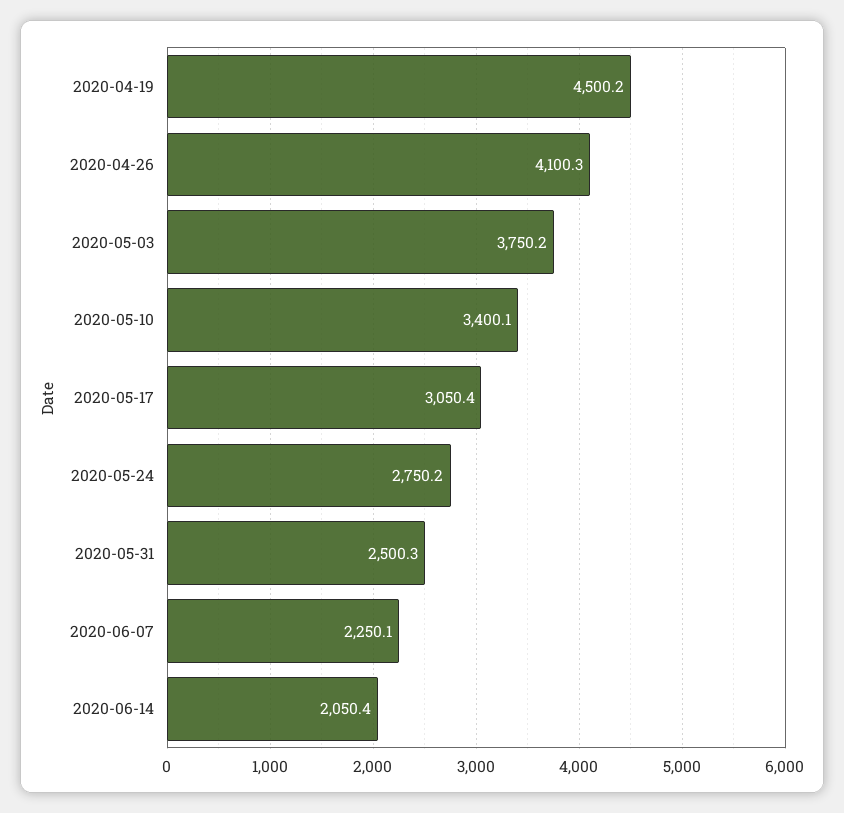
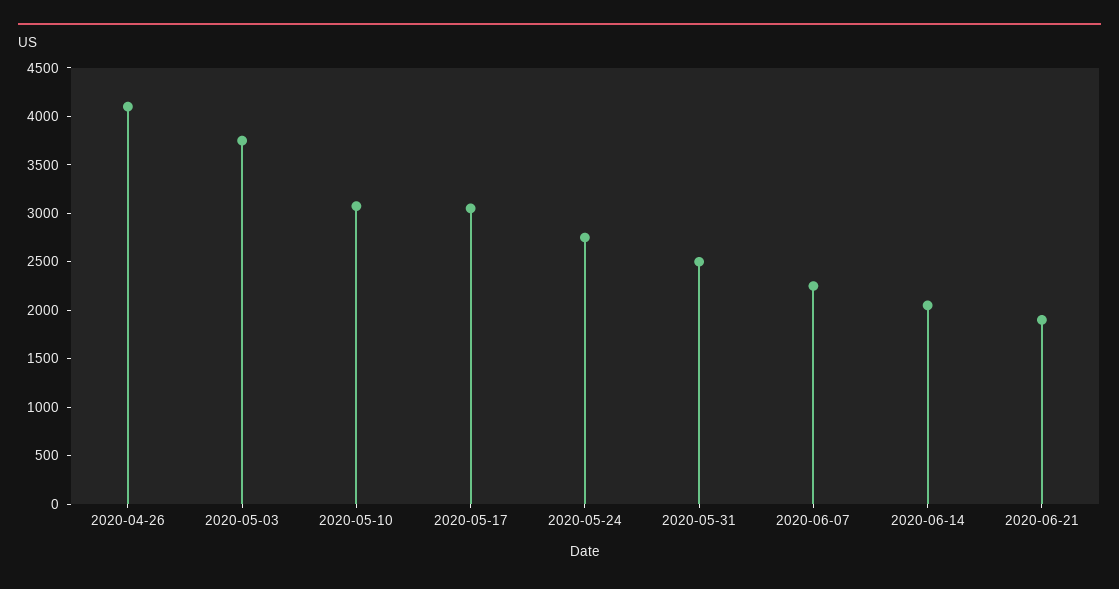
2020-04-19: 4500.2 -> none
2020-05-10: 3400.1 -> 3100
2020-06-21: none -> 1900

